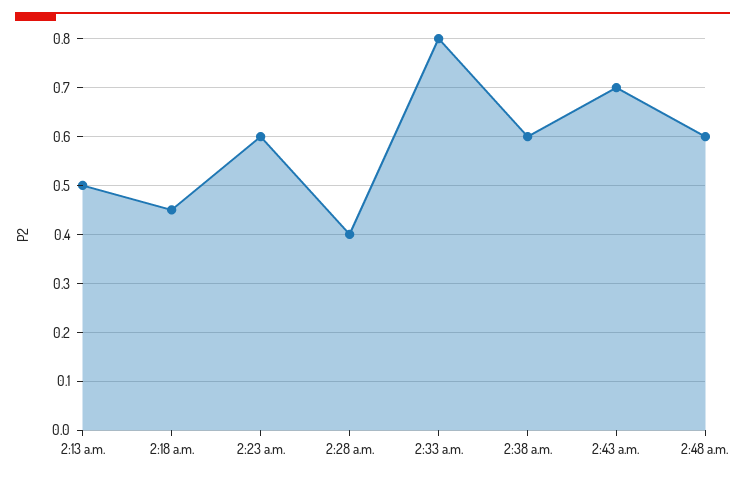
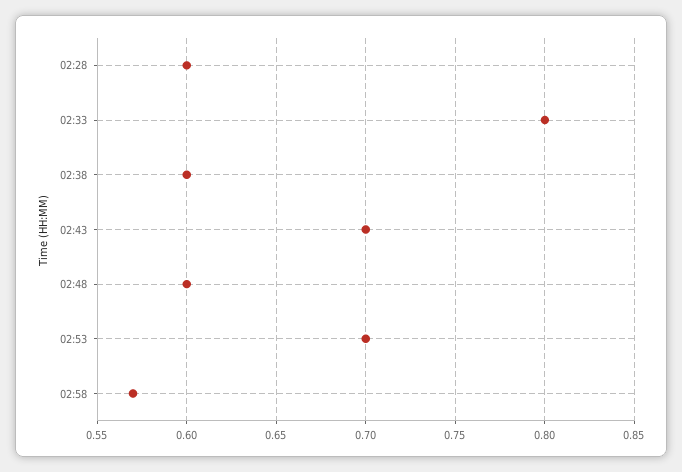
2:13 a.m.: 0.5 -> none
2:18 a.m.: 0.45 -> none
2:23 a.m.: 0.6 -> none
2:28 a.m.: 0.4 -> 0.6
02:53: none -> 0.7
02:58: none -> 0.57

